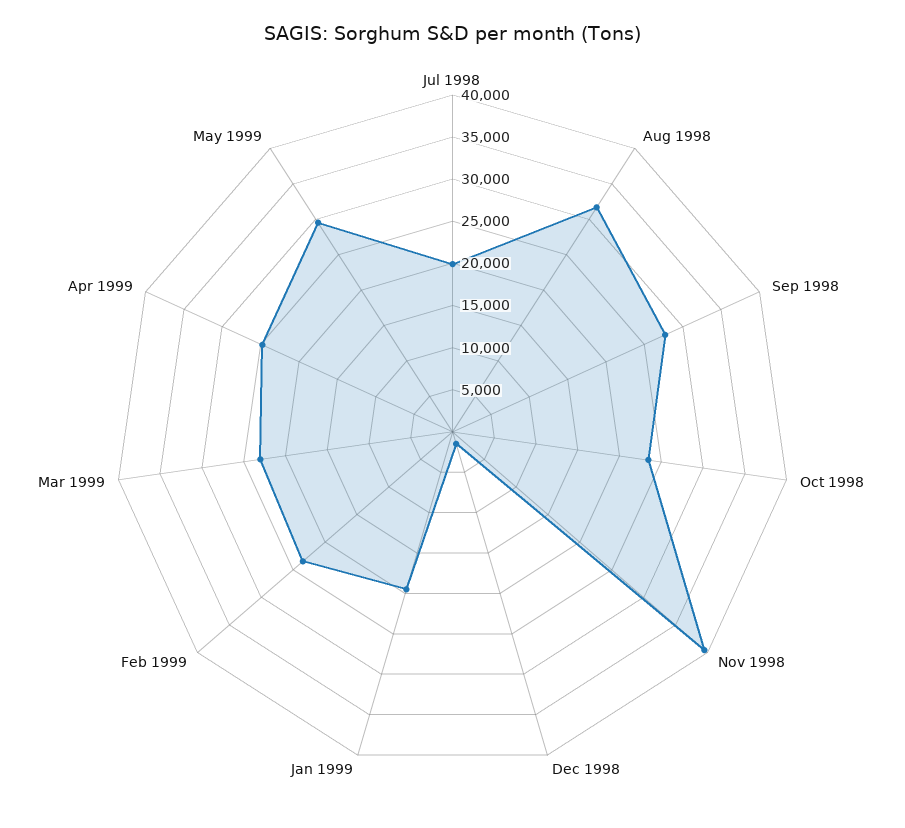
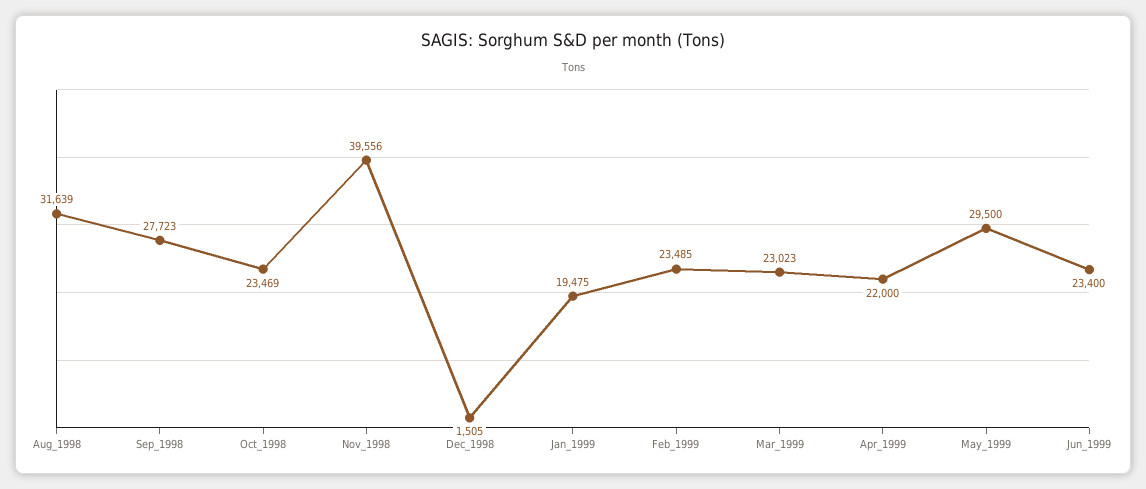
Jul 1998: 20000 -> none
Apr 1999: 25000 -> 22000
Jun_1999: none -> 23400

